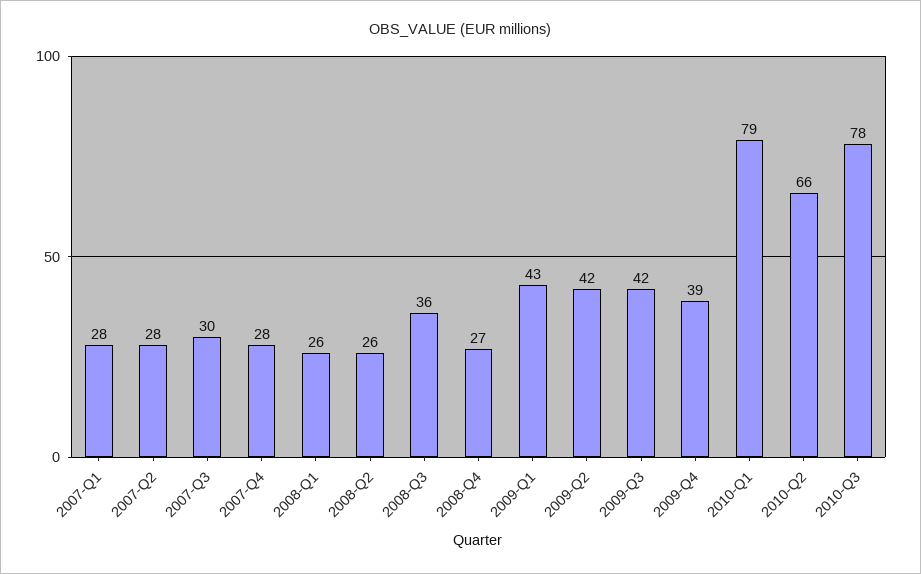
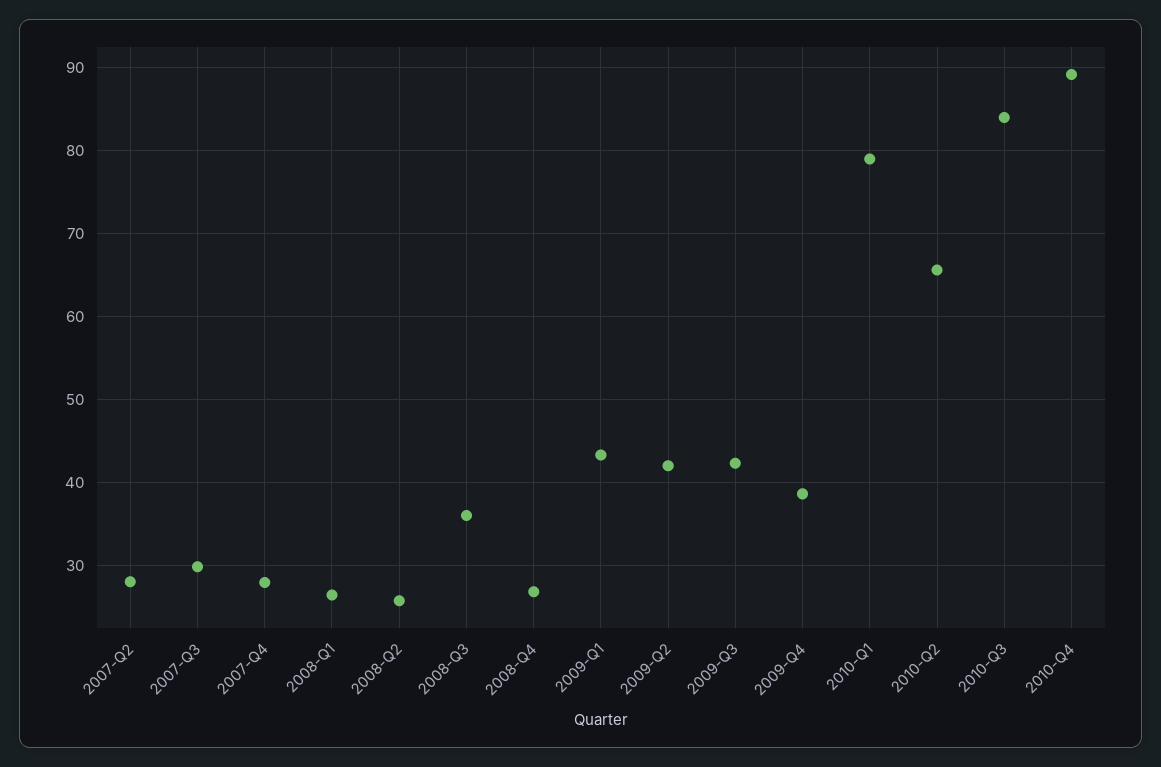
2007-Q1: 28 -> none
2010-Q3: 78 -> 84
2010-Q4: none -> 89

